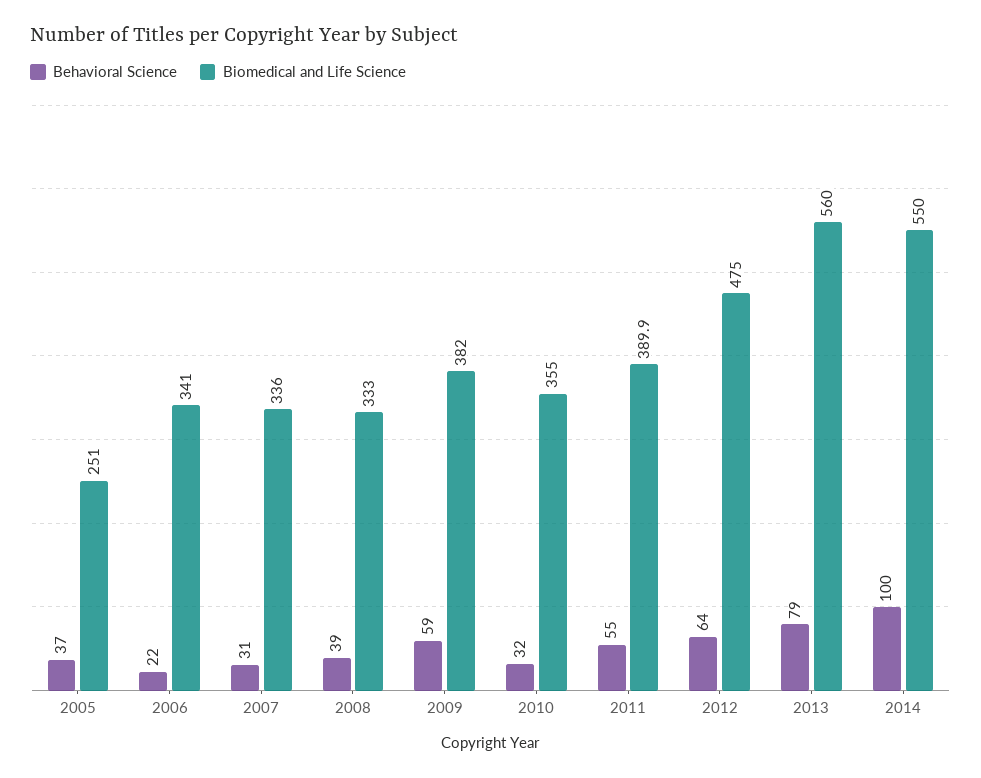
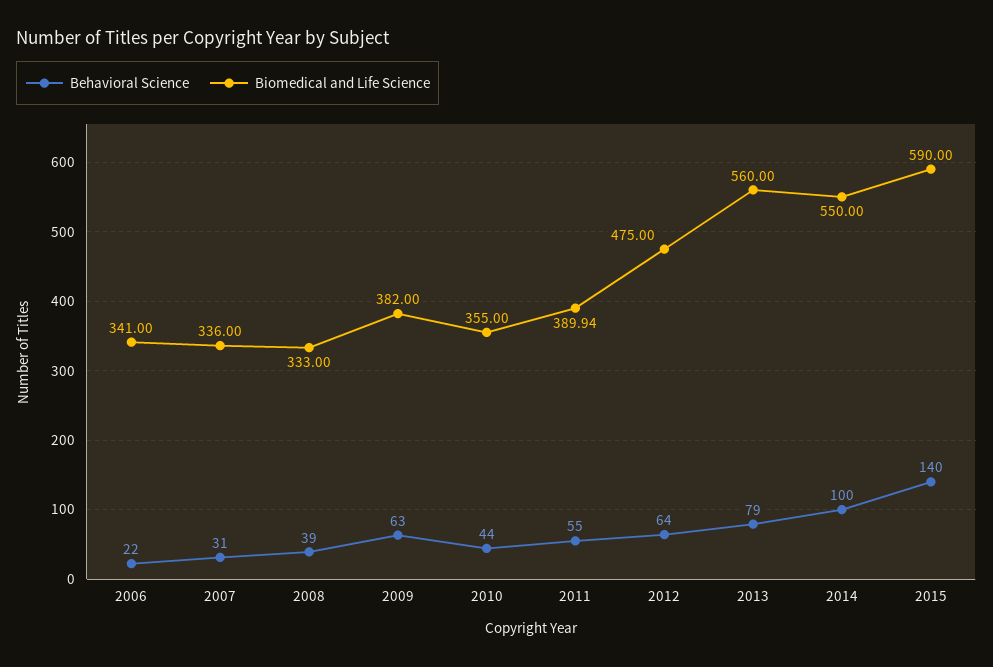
Behavioral Science, 2005: 37 -> none
Biomedical and Life Science, 2005: 251 -> none
Behavioral Science, 2009: 59 -> 63
Behavioral Science, 2010: 32 -> 44
Behavioral Science, 2015: none -> 140
Biomedical and Life Science, 2015: none -> 590

